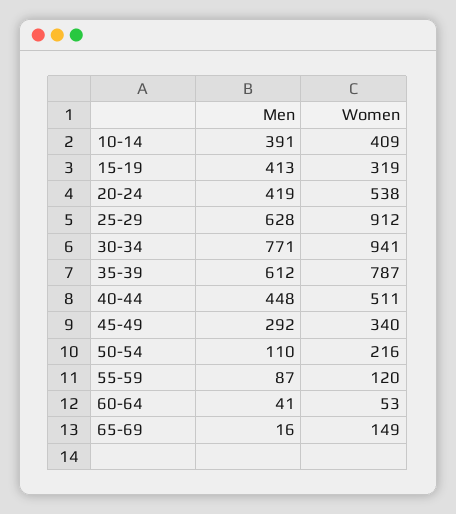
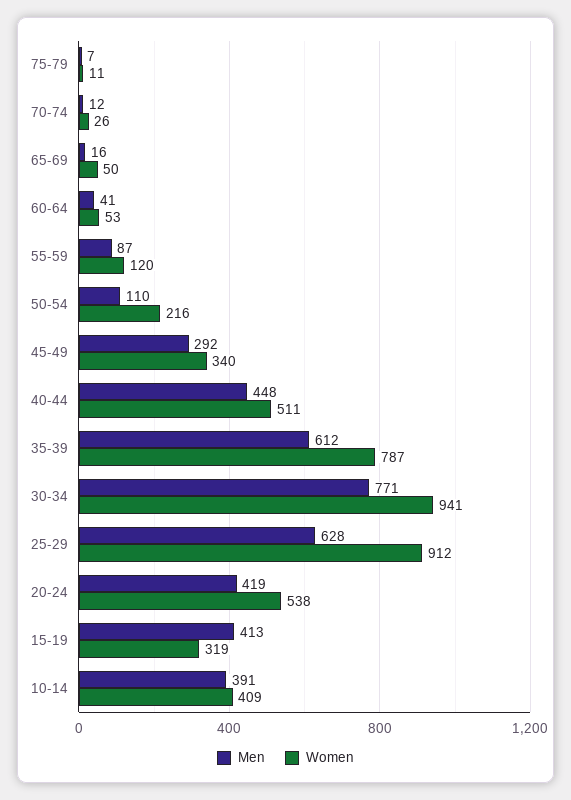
Women, 65-69: 149 -> 50
Men, 75-79: none -> 7
Women, 75-79: none -> 11
Men, 70-74: none -> 12
Women, 70-74: none -> 26

